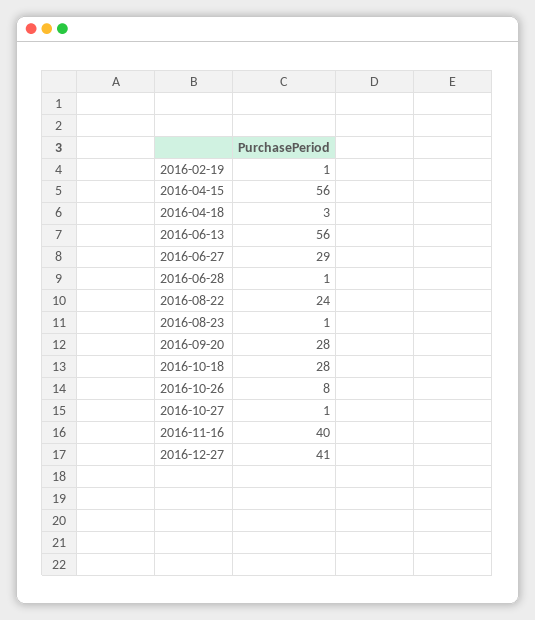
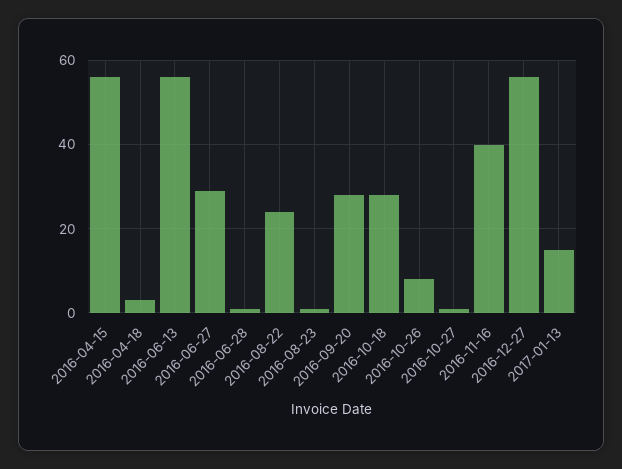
2016-02-19: 1 -> none
2016-12-27: 41 -> 55
2017-01-13: none -> 15

